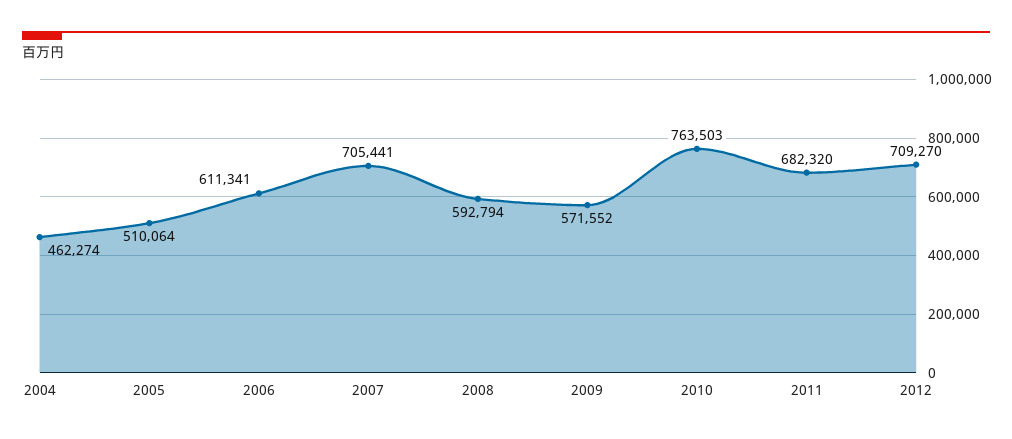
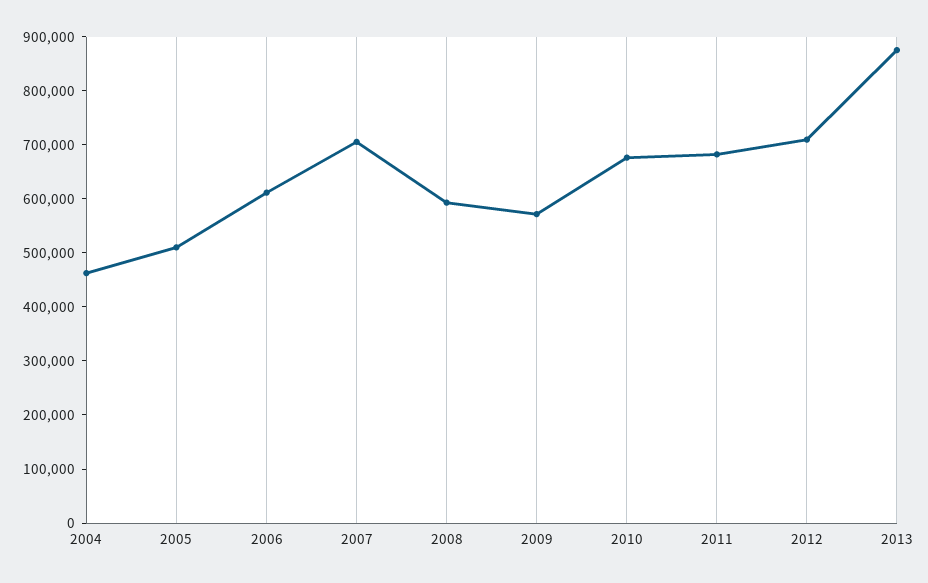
2010: 763503 -> 680000
2013: none -> 880000

